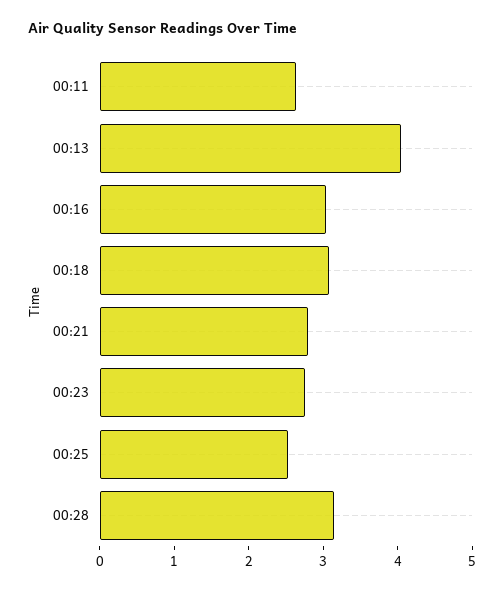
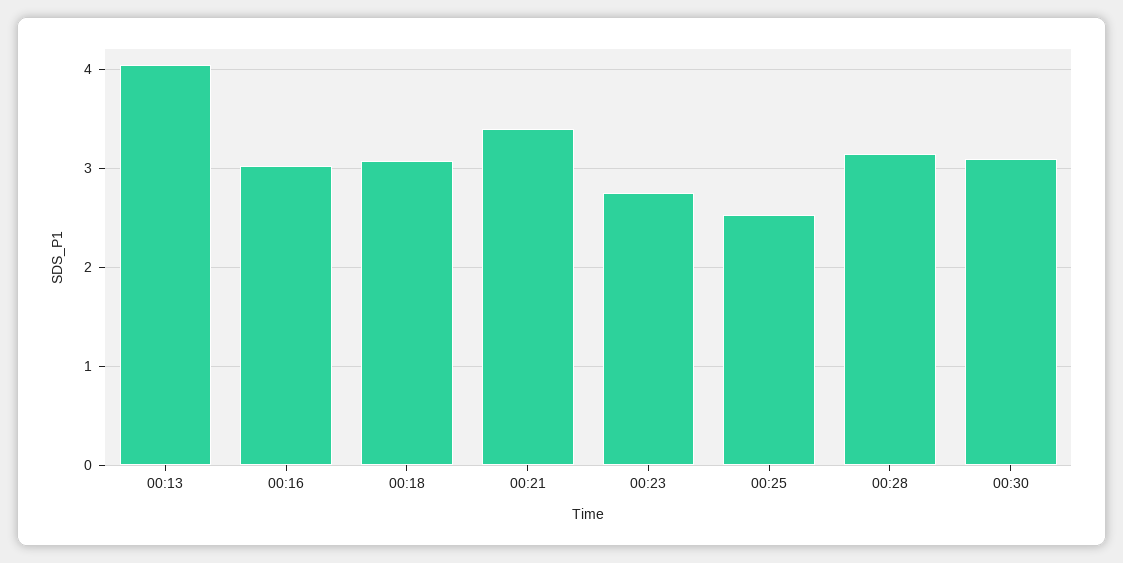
00:11: 2.6 -> none
00:21: 2.8 -> 3.4
00:30: none -> 3.1

